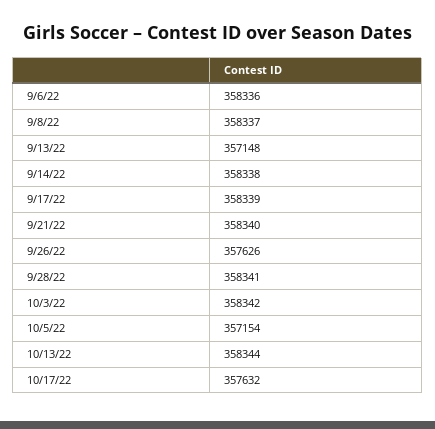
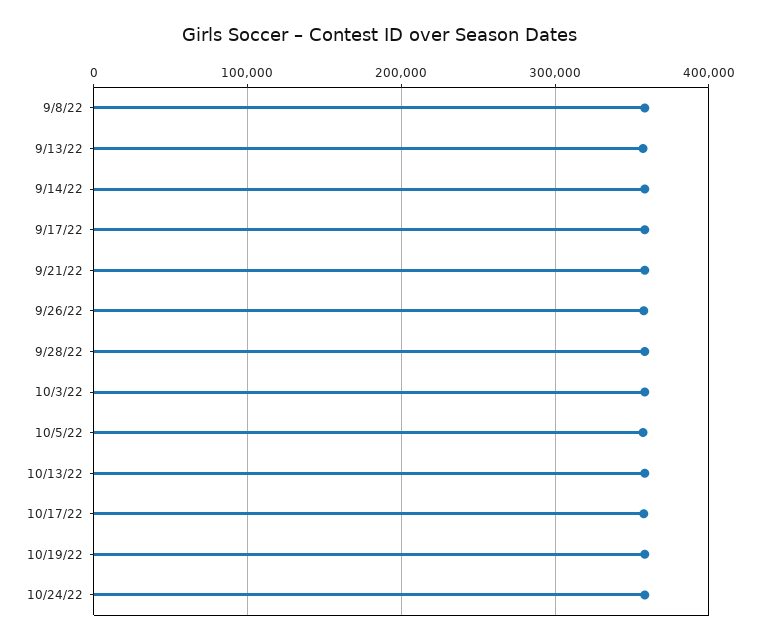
9/6/22: 358336 -> none
10/19/22: none -> 360000
10/24/22: none -> 360000

